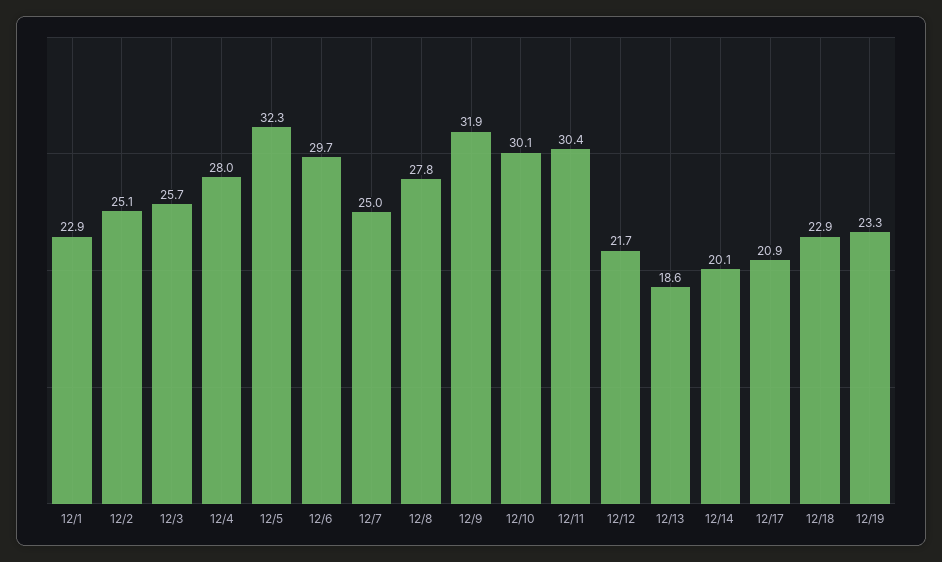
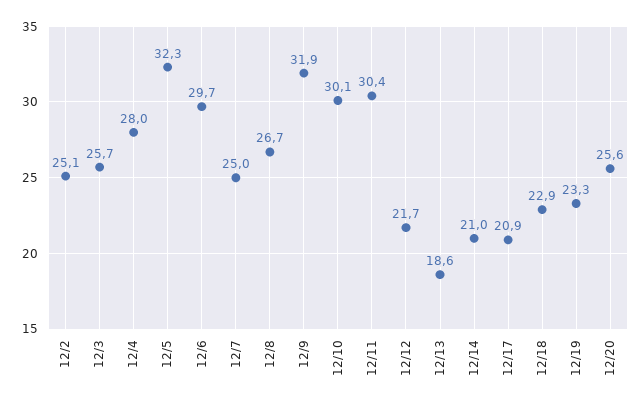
12/1: 22.9 -> none
12/8: 27.8 -> 26.7
12/14: 20.1 -> 21
12/20: none -> 25.6

